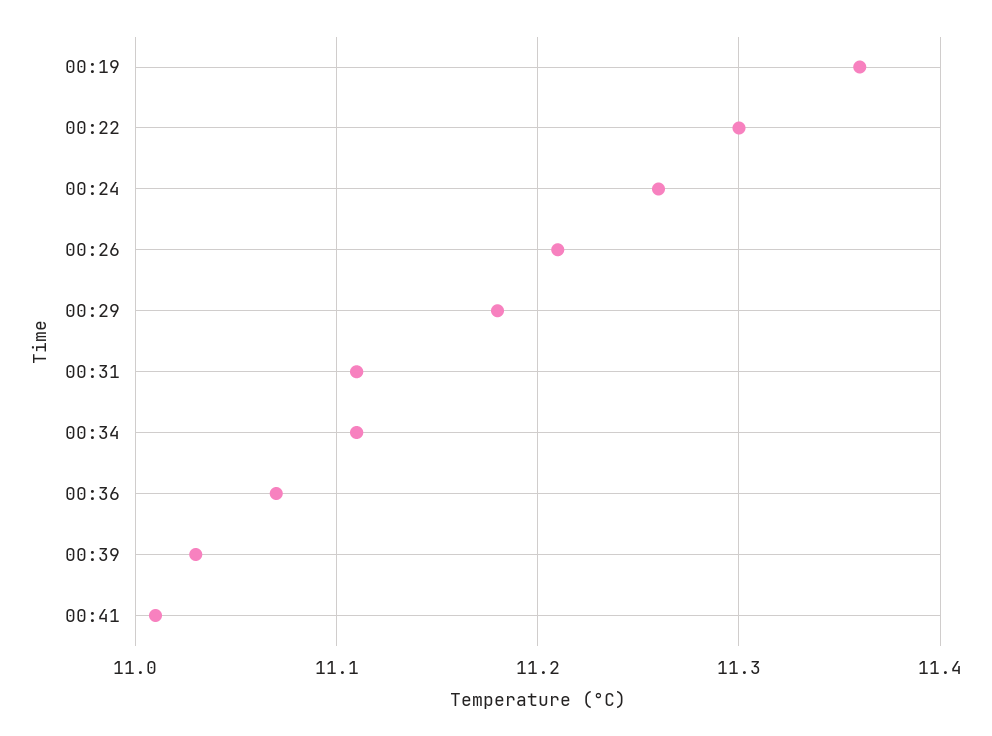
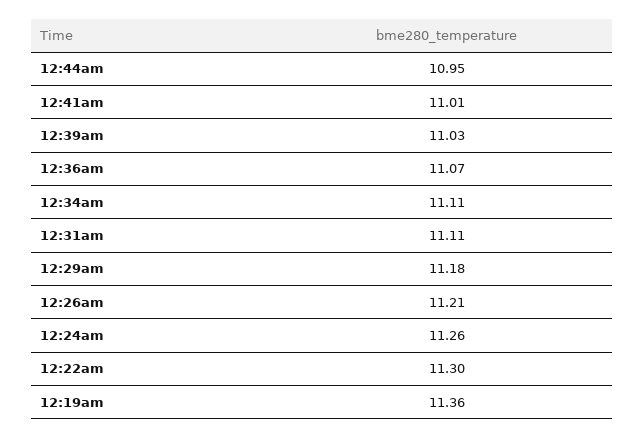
12:44am: none -> 10.95

